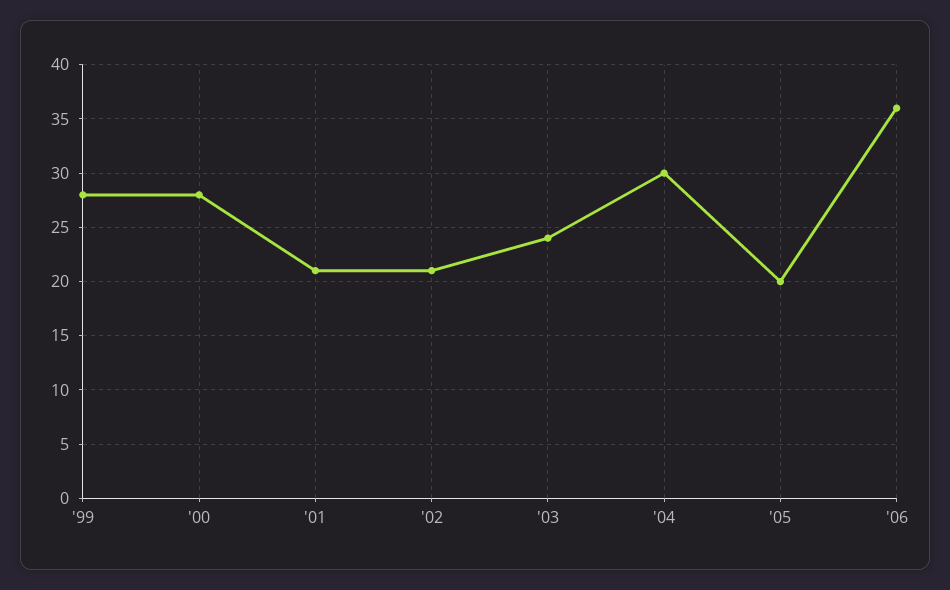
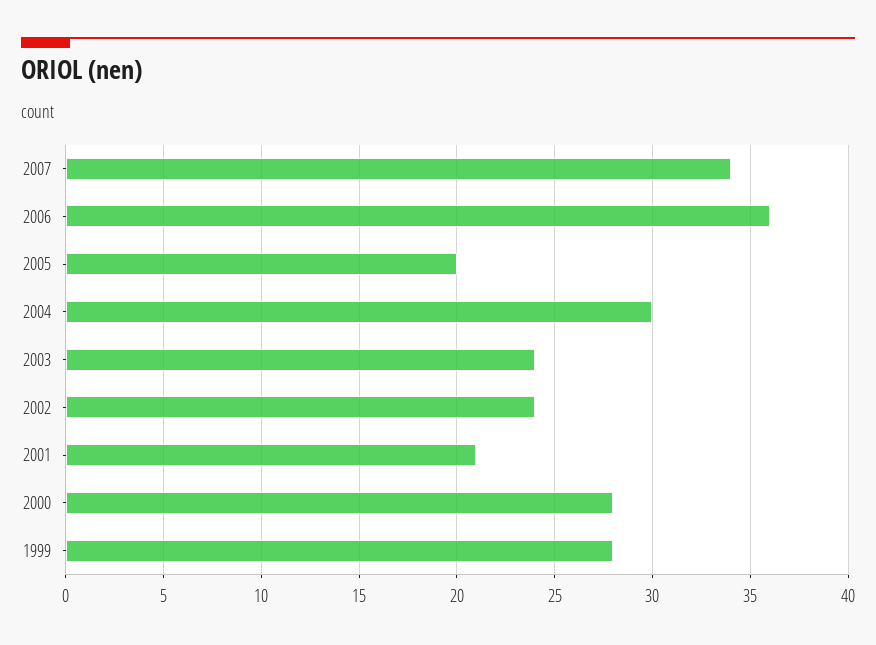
'02: 21 -> 24
2007: none -> 34

